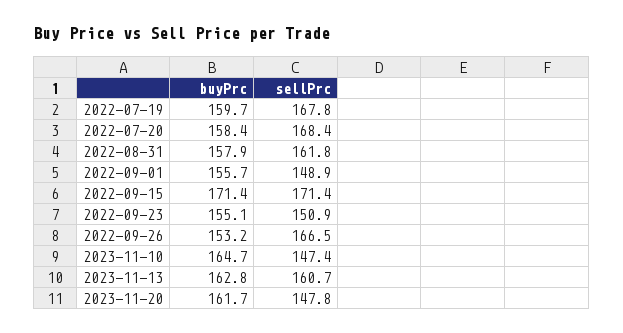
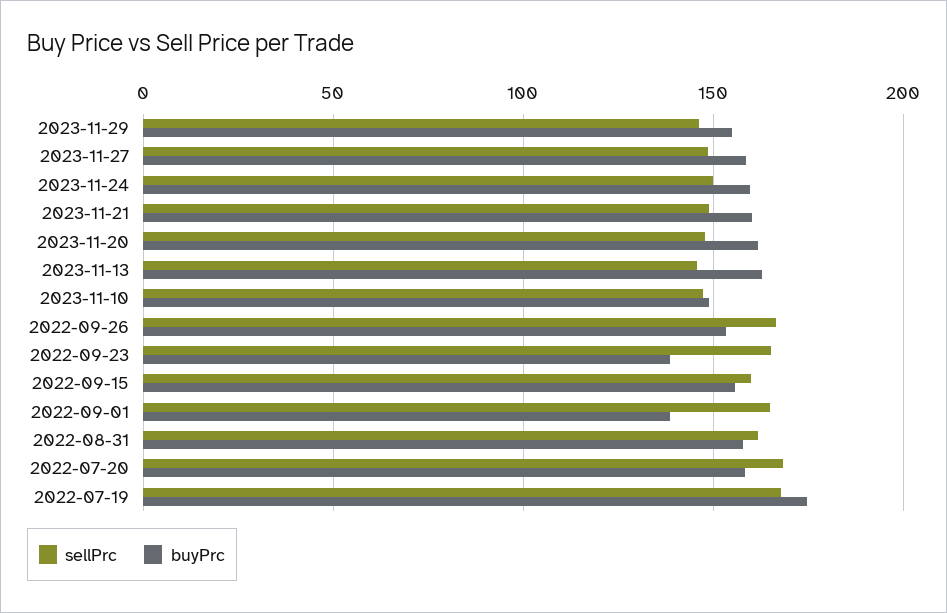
buyPrc, 2022-07-19: 159.7 -> 175
buyPrc, 2022-09-01: 155.7 -> 140
sellPrc, 2022-09-01: 148.9 -> 165
buyPrc, 2022-09-15: 171.4 -> 155
sellPrc, 2022-09-15: 171.4 -> 160
buyPrc, 2022-09-23: 155.1 -> 140
sellPrc, 2022-09-23: 150.9 -> 165
buyPrc, 2023-11-10: 164.7 -> 150
sellPrc, 2023-11-13: 160.7 -> 145
sellPrc, 2023-11-29: none -> 145
buyPrc, 2023-11-29: none -> 155
sellPrc, 2023-11-27: none -> 150
buyPrc, 2023-11-27: none -> 160
sellPrc, 2023-11-24: none -> 150
buyPrc, 2023-11-24: none -> 160
sellPrc, 2023-11-21: none -> 150
buyPrc, 2023-11-21: none -> 160

